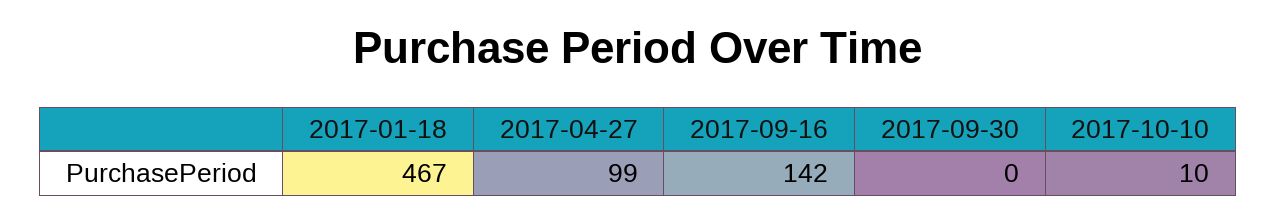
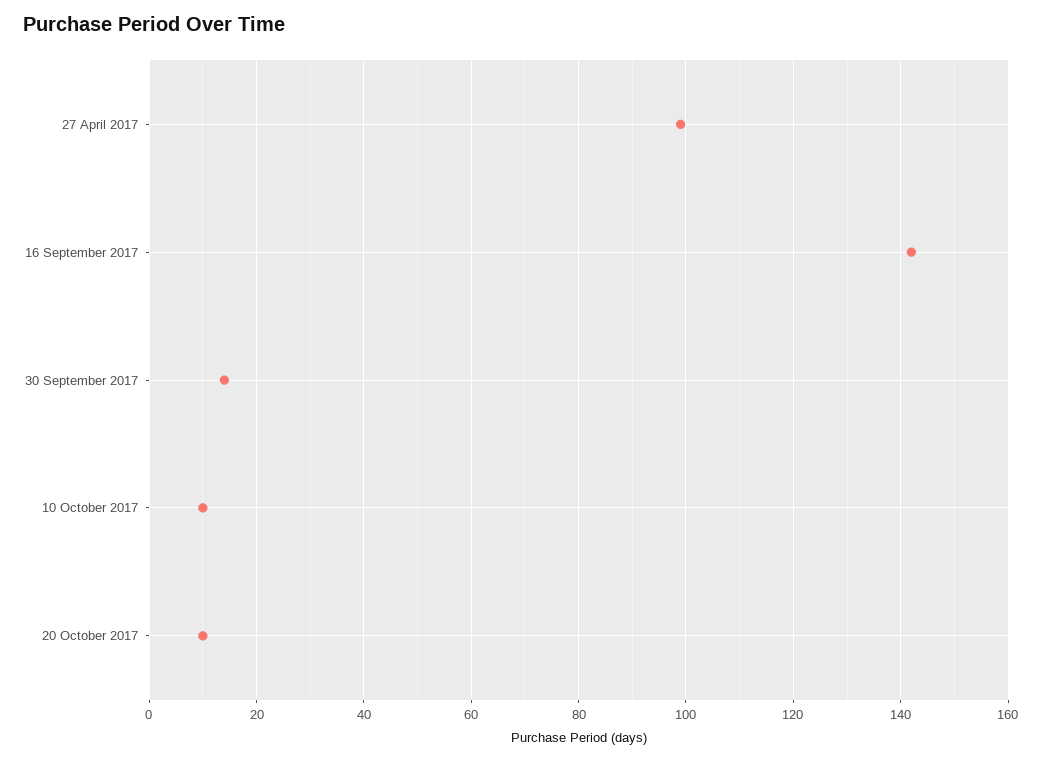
2017-01-18: 467 -> none
2017-09-30: 0 -> 15
20 October 2017: none -> 10

